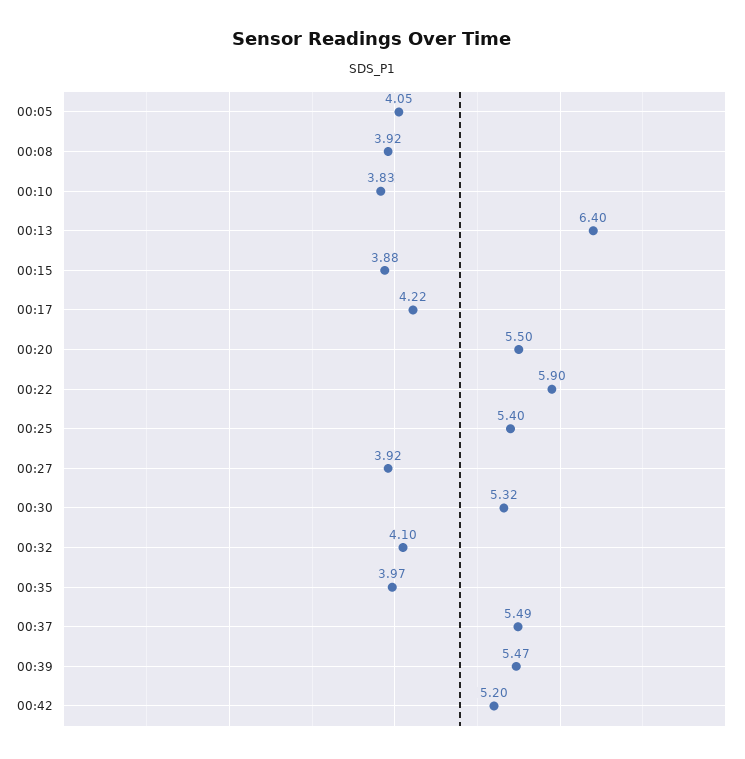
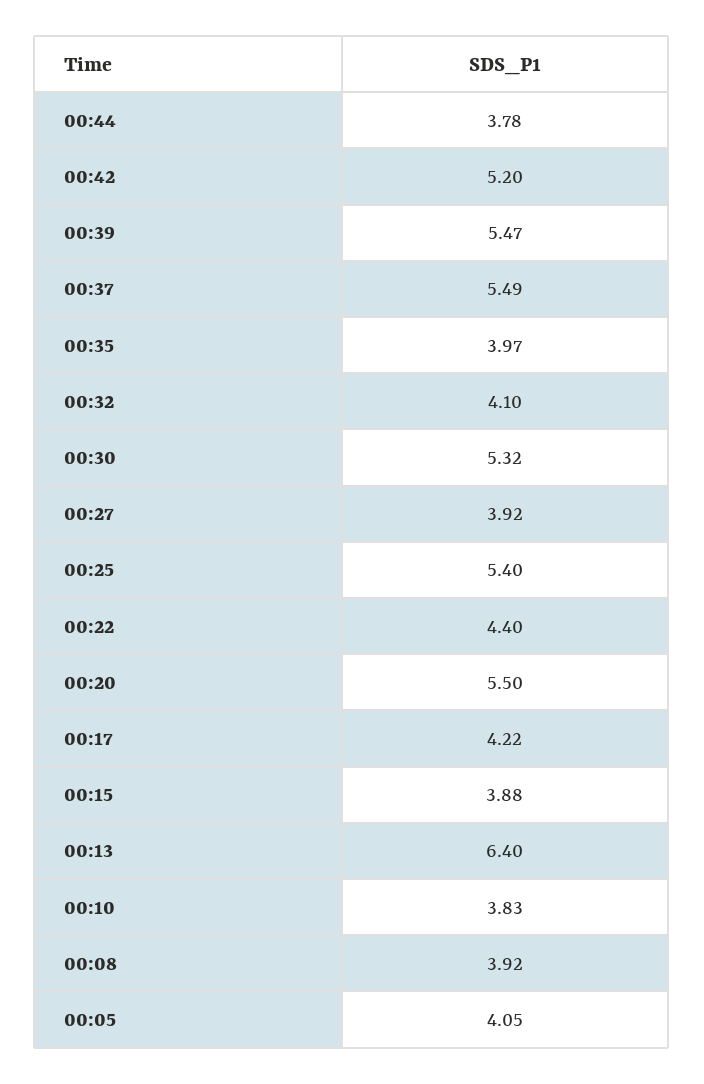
00:22: 5.9 -> 4.4
00:44: none -> 3.78

